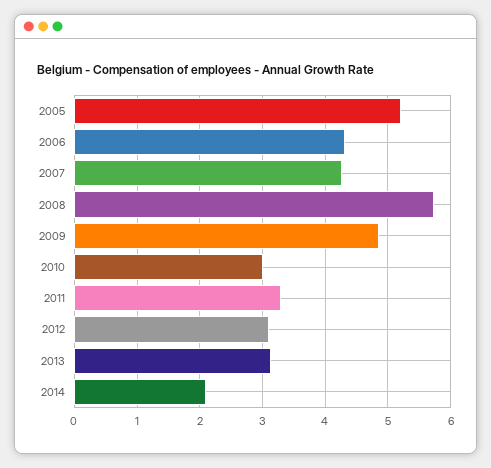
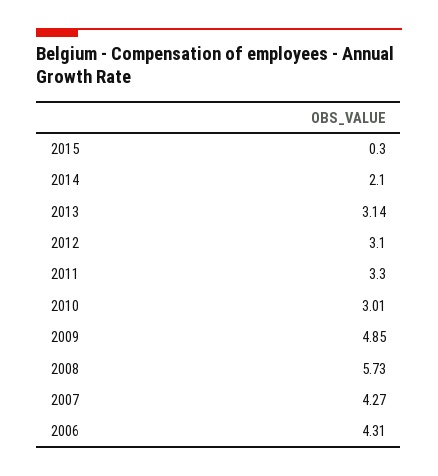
2005: 5.2 -> none
2015: none -> 0.3

